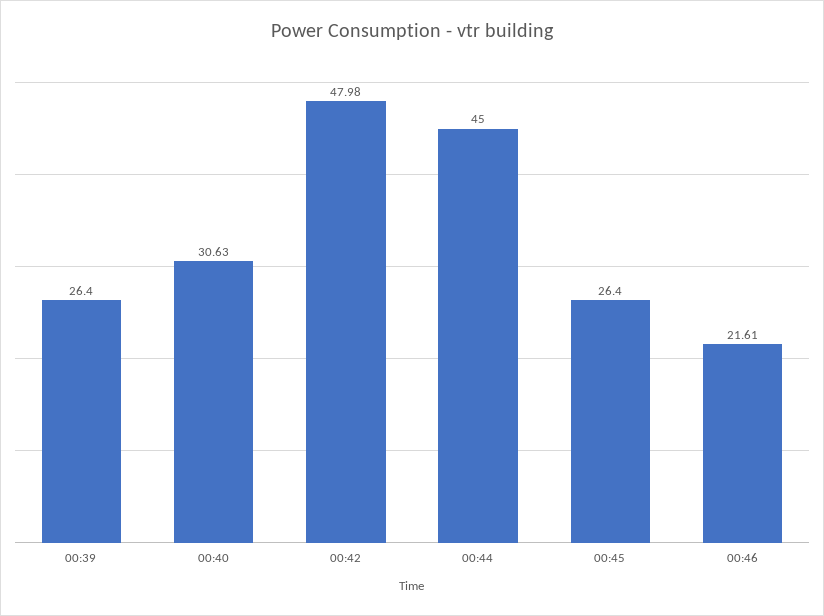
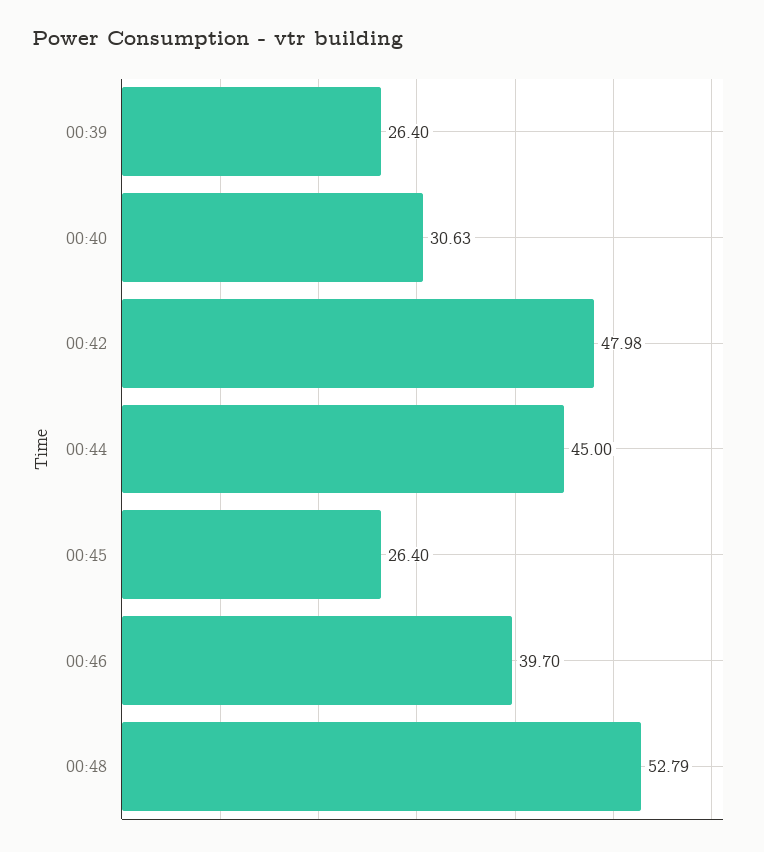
00:46: 21.61 -> 39.7
00:48: none -> 52.79

